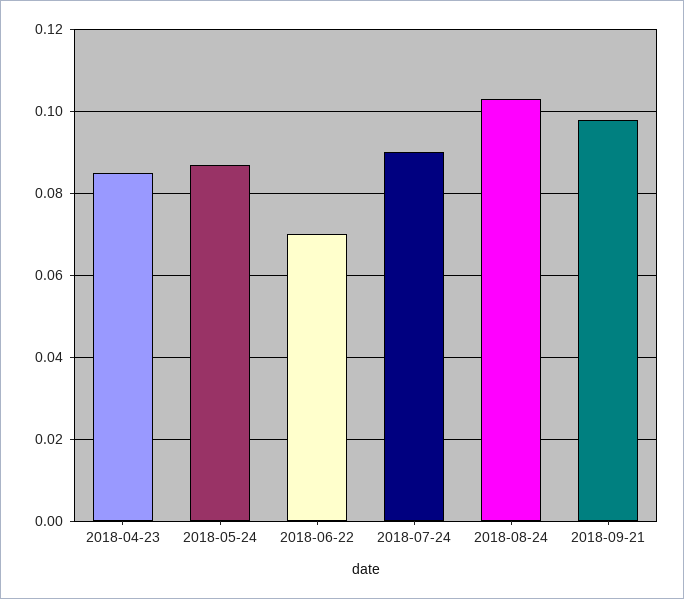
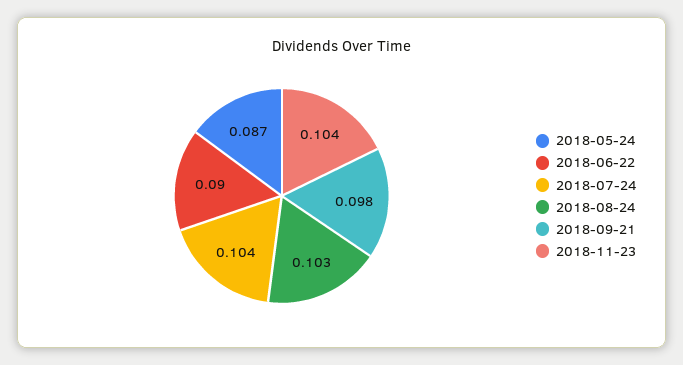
2018-04-23: 0.085 -> none
2018-06-22: 0.07 -> 0.09
2018-07-24: 0.09 -> 0.104
2018-11-23: none -> 0.104

